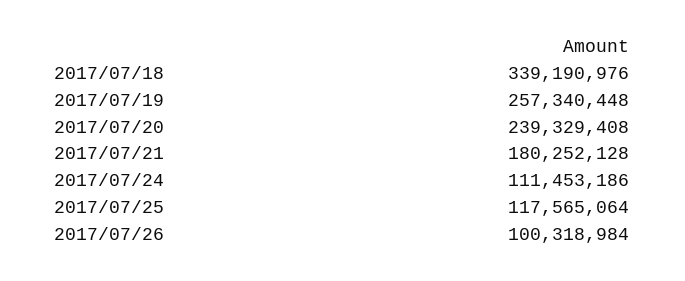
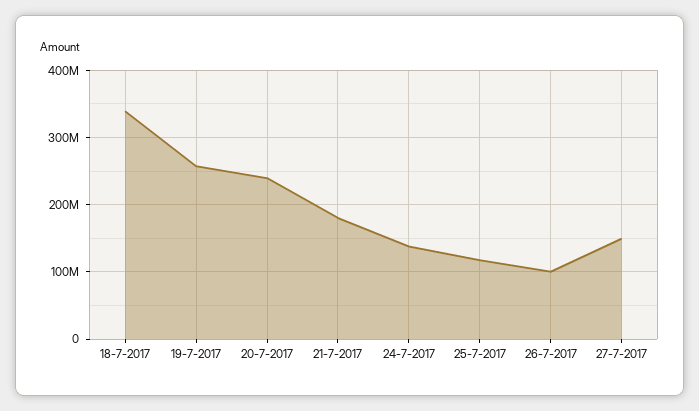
2017/07/24: 111453186 -> 140000000
27-7-2017: none -> 150000000

